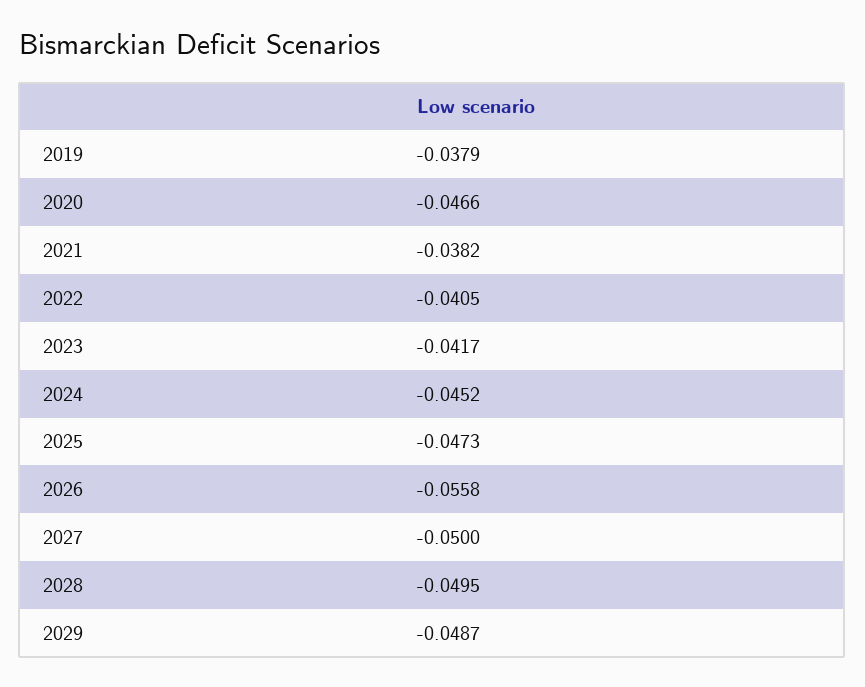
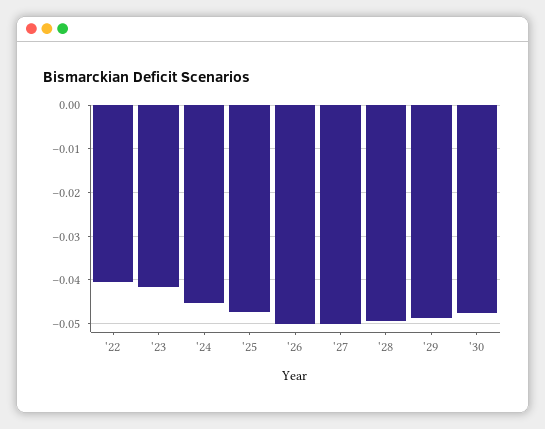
2019: -0.0379 -> none
2020: -0.0466 -> none
2021: -0.0382 -> none
2026: -0.0558 -> -0.05
'30: none -> -0.048

